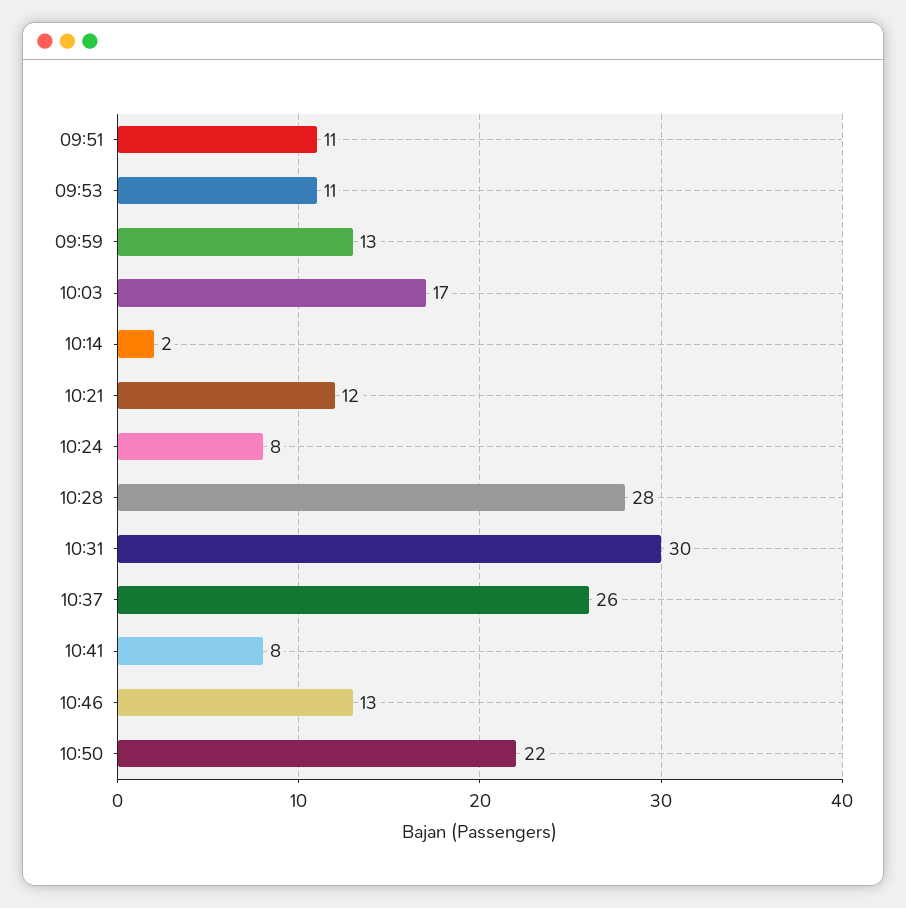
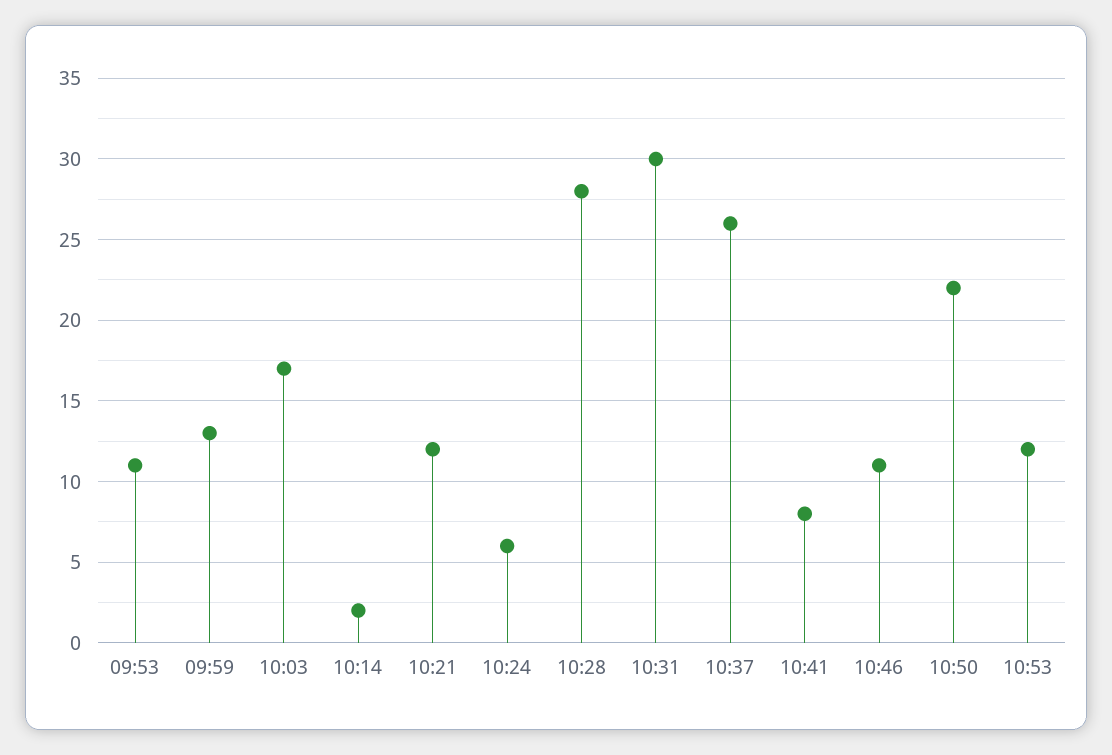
09:51: 11 -> none
10:24: 8 -> 6
10:46: 13 -> 11
10:53: none -> 12

